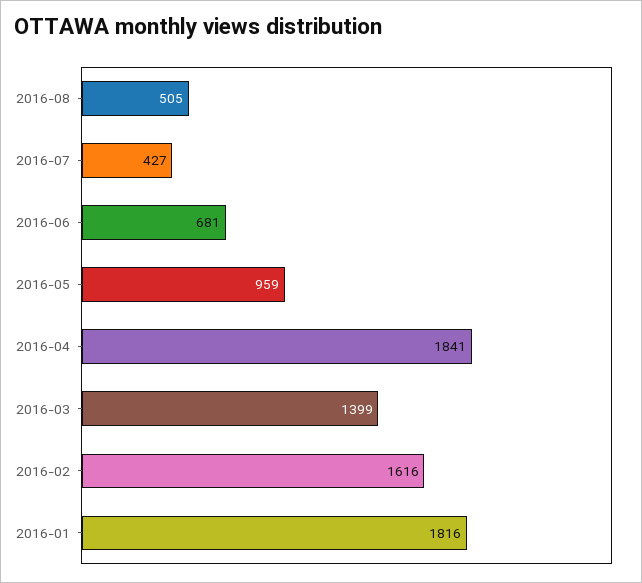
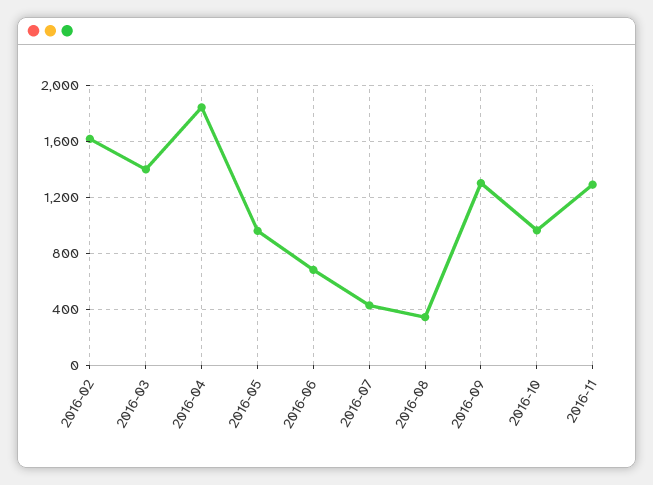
2016-08: 505 -> 350
2016-01: 1816 -> none
2016-09: none -> 1300
2016-10: none -> 950
2016-11: none -> 1300

